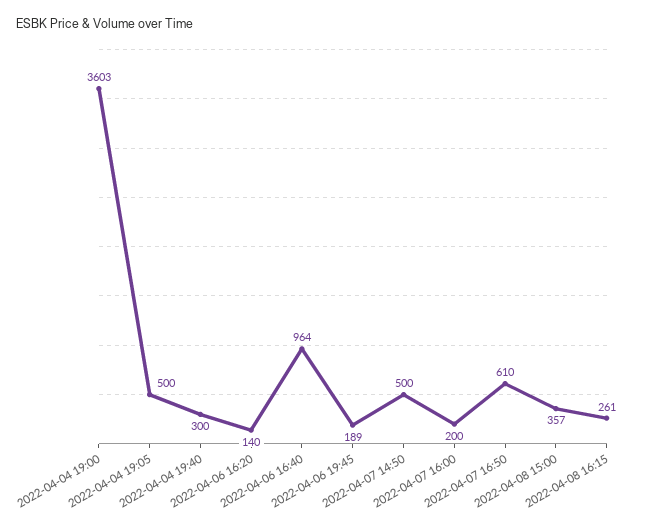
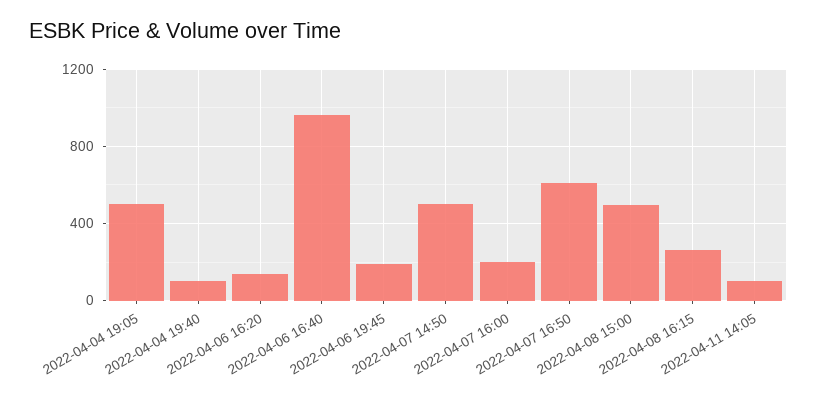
2022-04-04 19:00: 3603 -> none
2022-04-04 19:40: 300 -> 100
2022-04-08 15:00: 357 -> 500
2022-04-11 14:05: none -> 100

